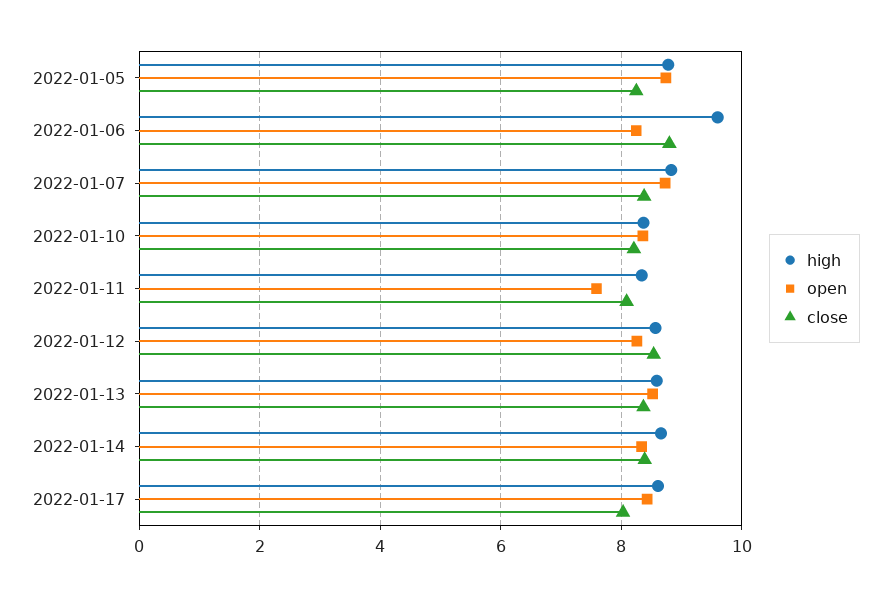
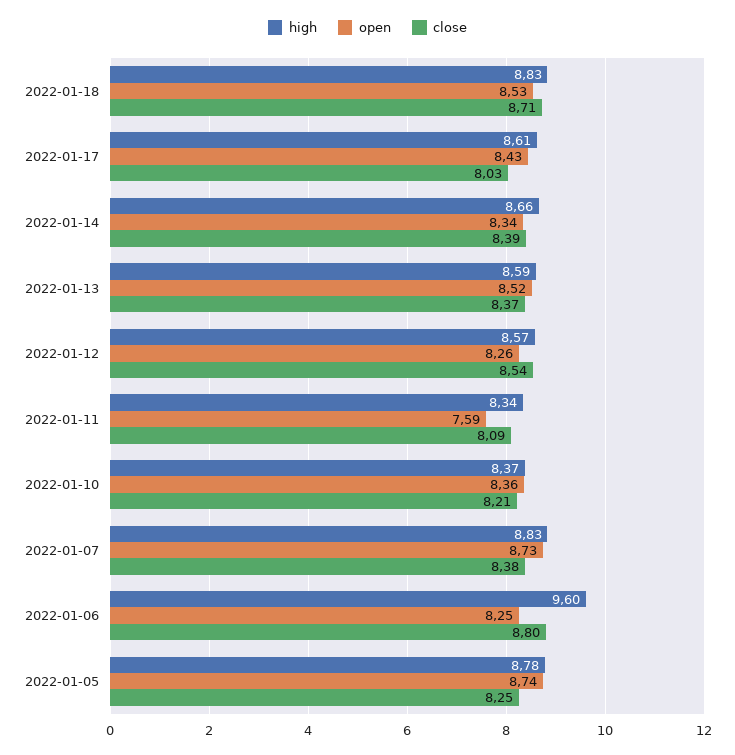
high, 2022-01-18: none -> 8.83
open, 2022-01-18: none -> 8.53
close, 2022-01-18: none -> 8.71

